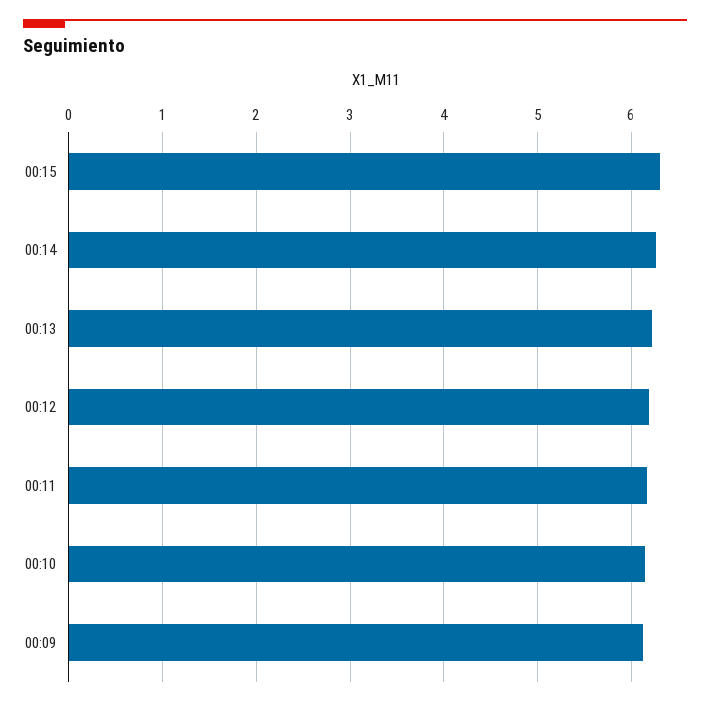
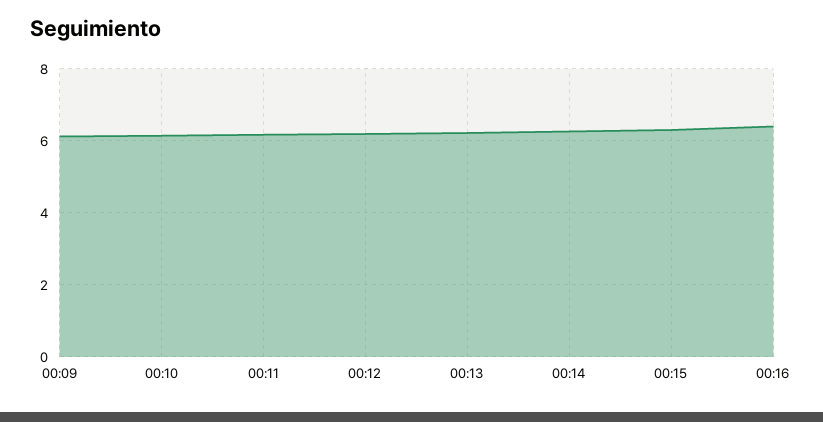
00:16: none -> 6.4

